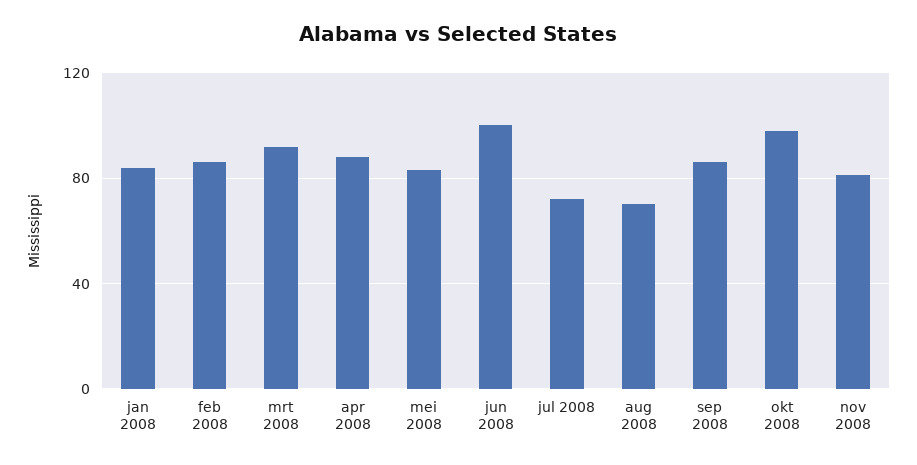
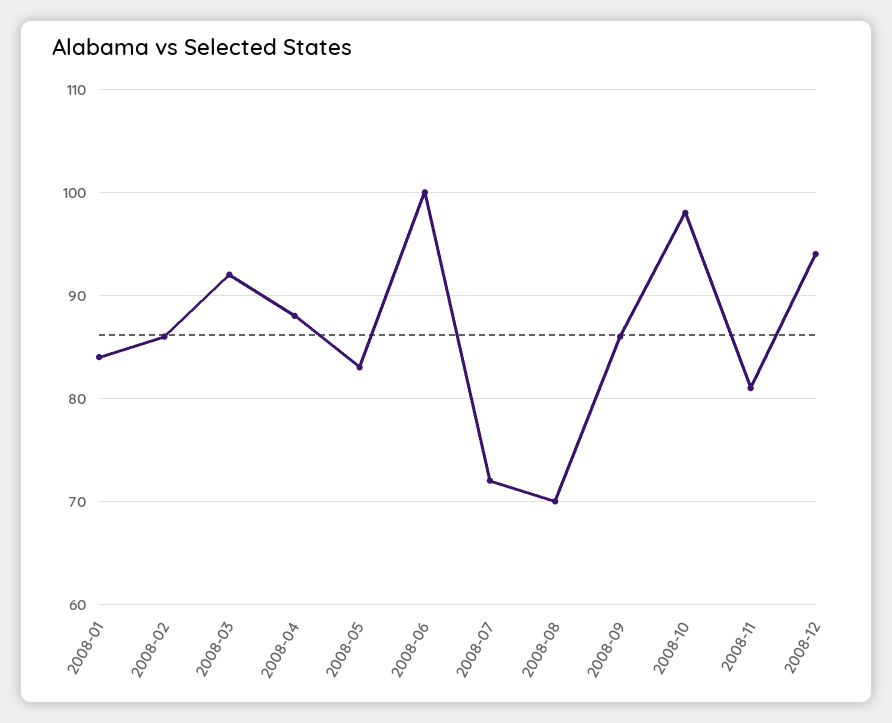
2008-12: none -> 94

